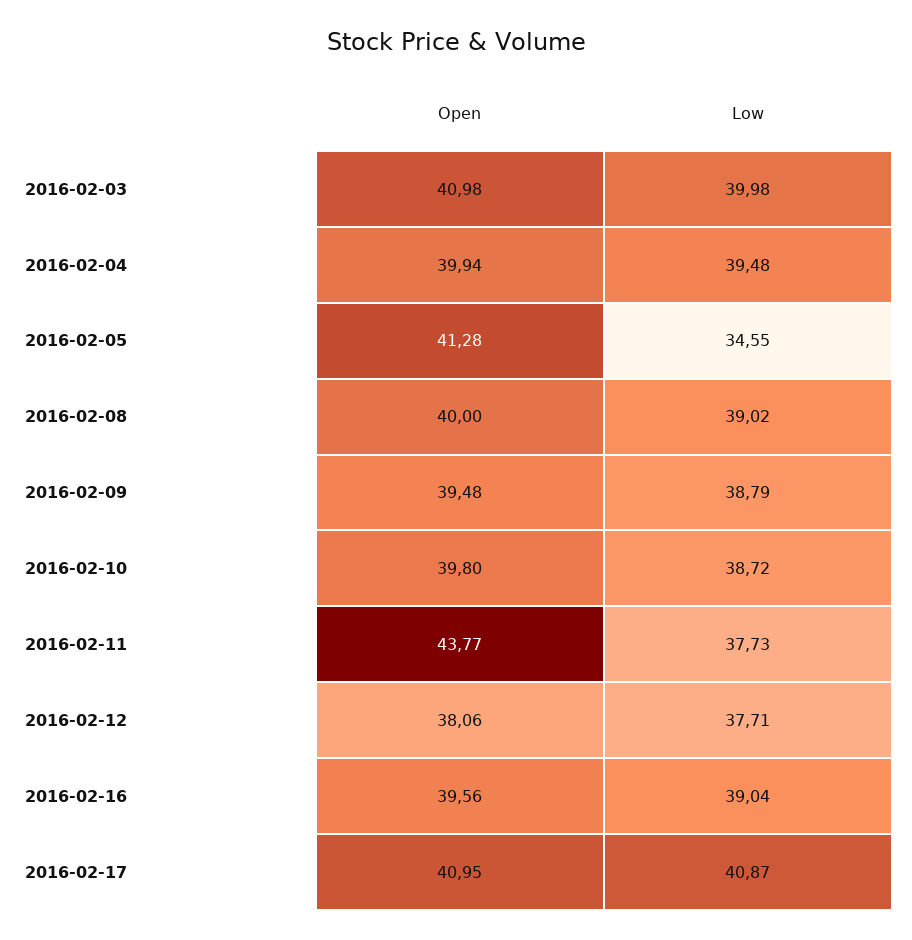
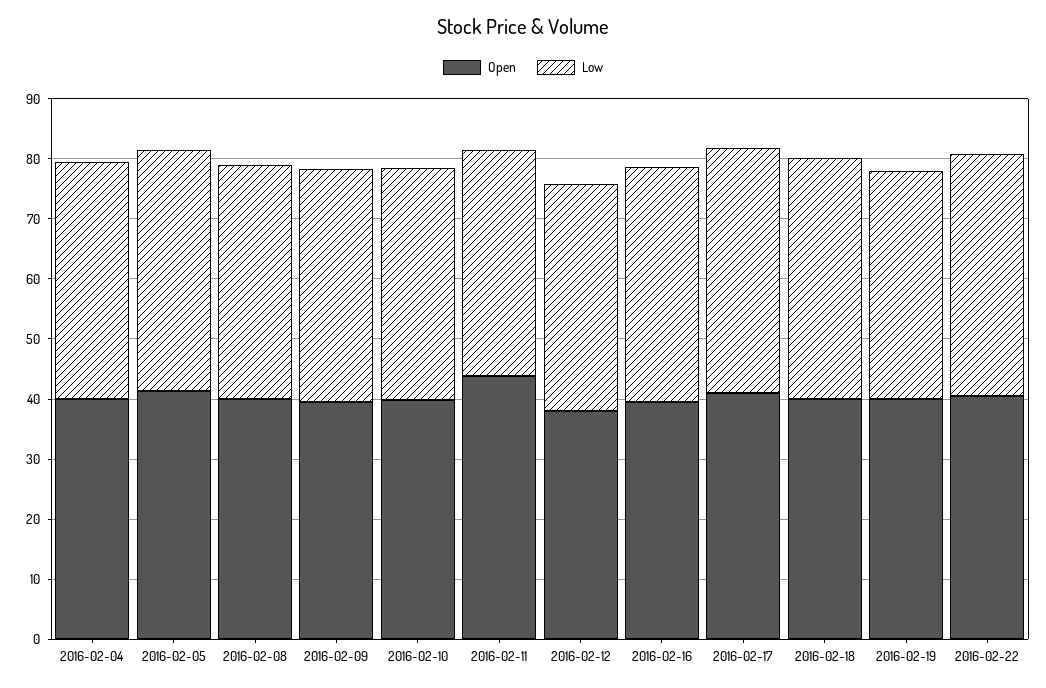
Open, 2016-02-03: 40.98 -> none
Low, 2016-02-03: 39.98 -> none
Low, 2016-02-05: 34.55 -> 40
Open, 2016-02-18: none -> 40
Low, 2016-02-18: none -> 40
Open, 2016-02-19: none -> 40
Low, 2016-02-19: none -> 38
Open, 2016-02-22: none -> 40
Low, 2016-02-22: none -> 40

